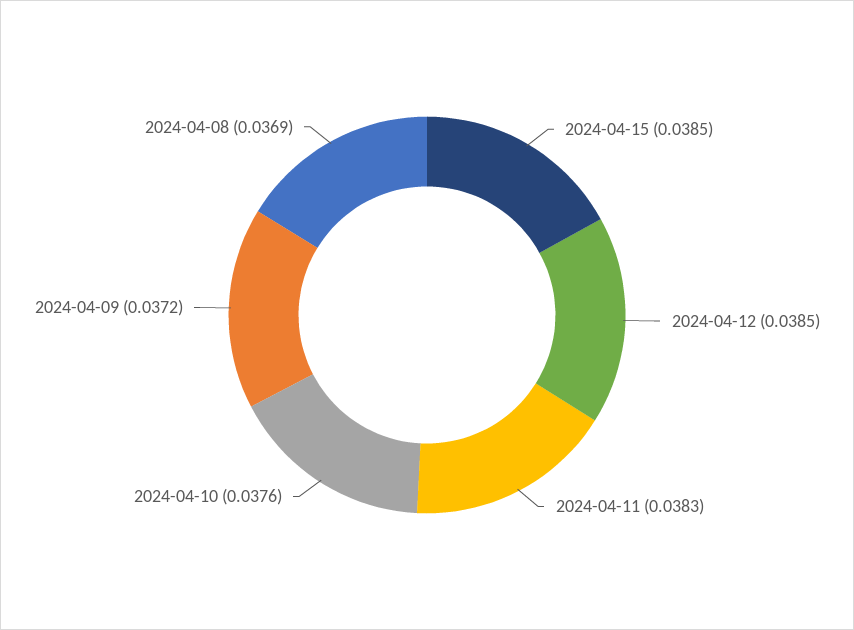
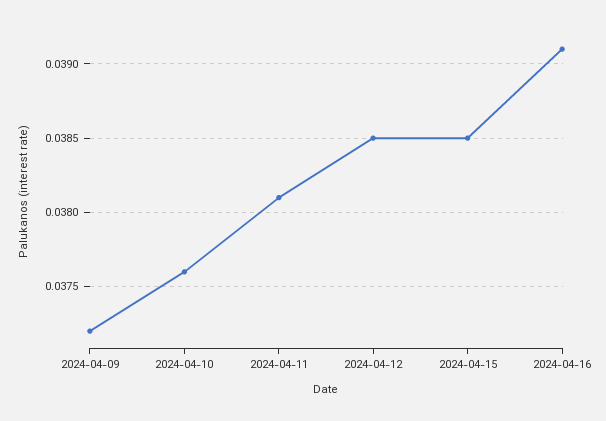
2024-04-11: 0.0383 -> 0.0381
2024-04-08: 0.0369 -> none
2024-04-16: none -> 0.0391

